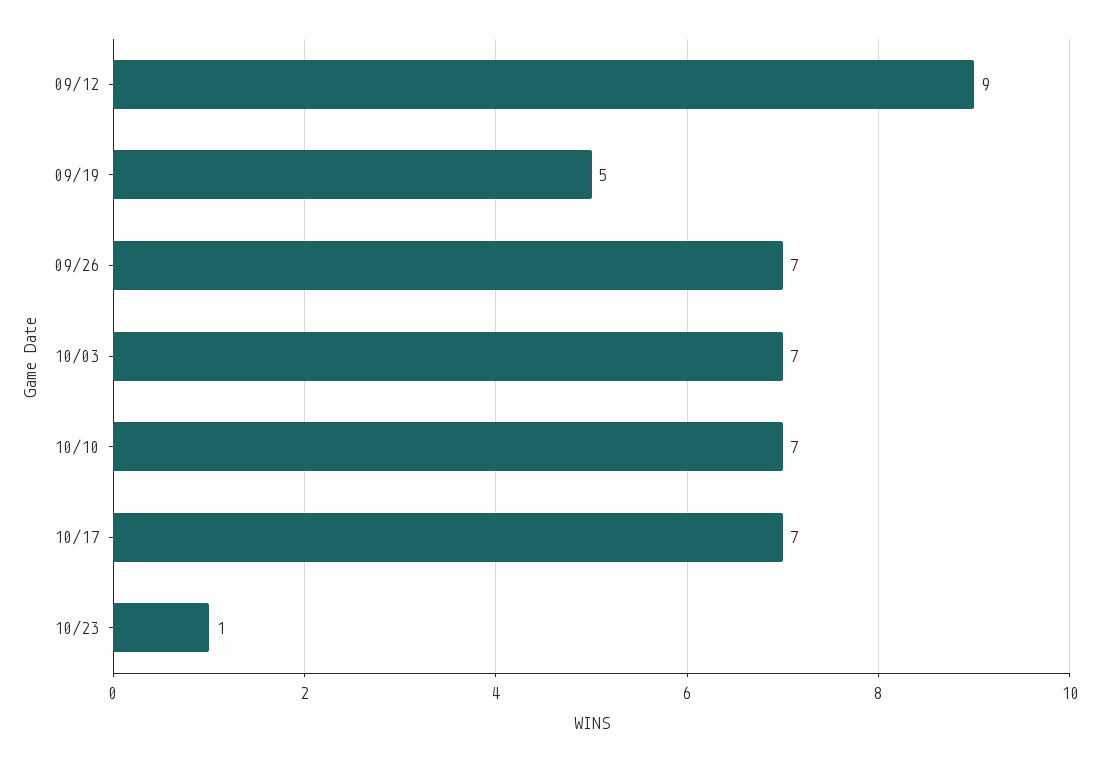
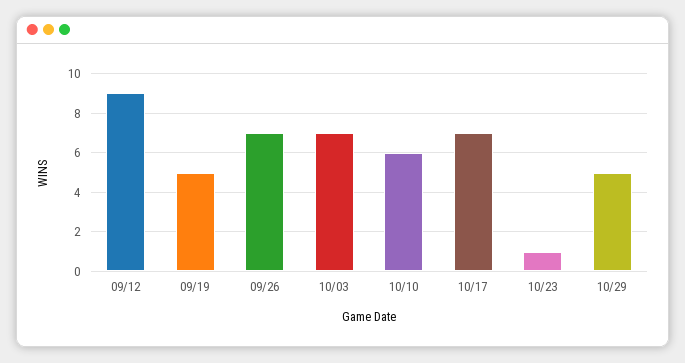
10/10: 7 -> 6
10/29: none -> 5

